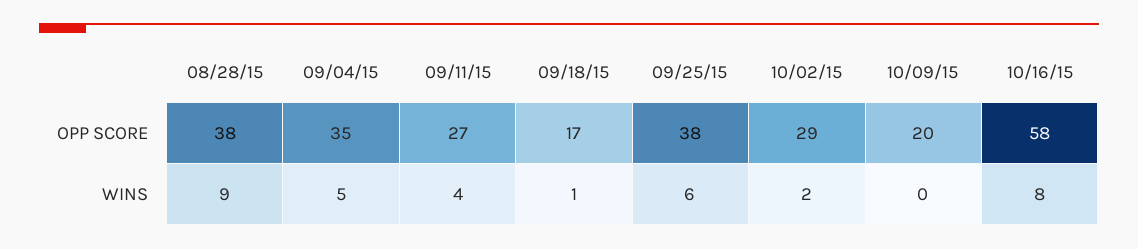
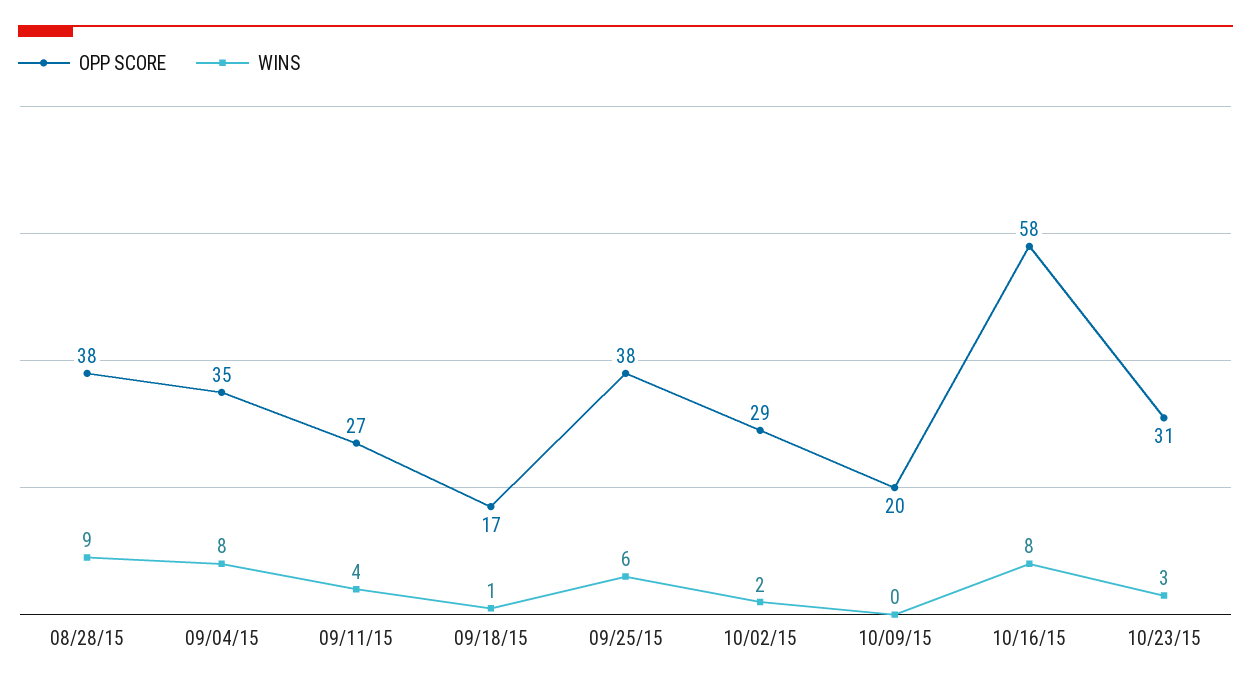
WINS, 09/04/15: 5 -> 8
OPP SCORE, 10/23/15: none -> 31
WINS, 10/23/15: none -> 3

